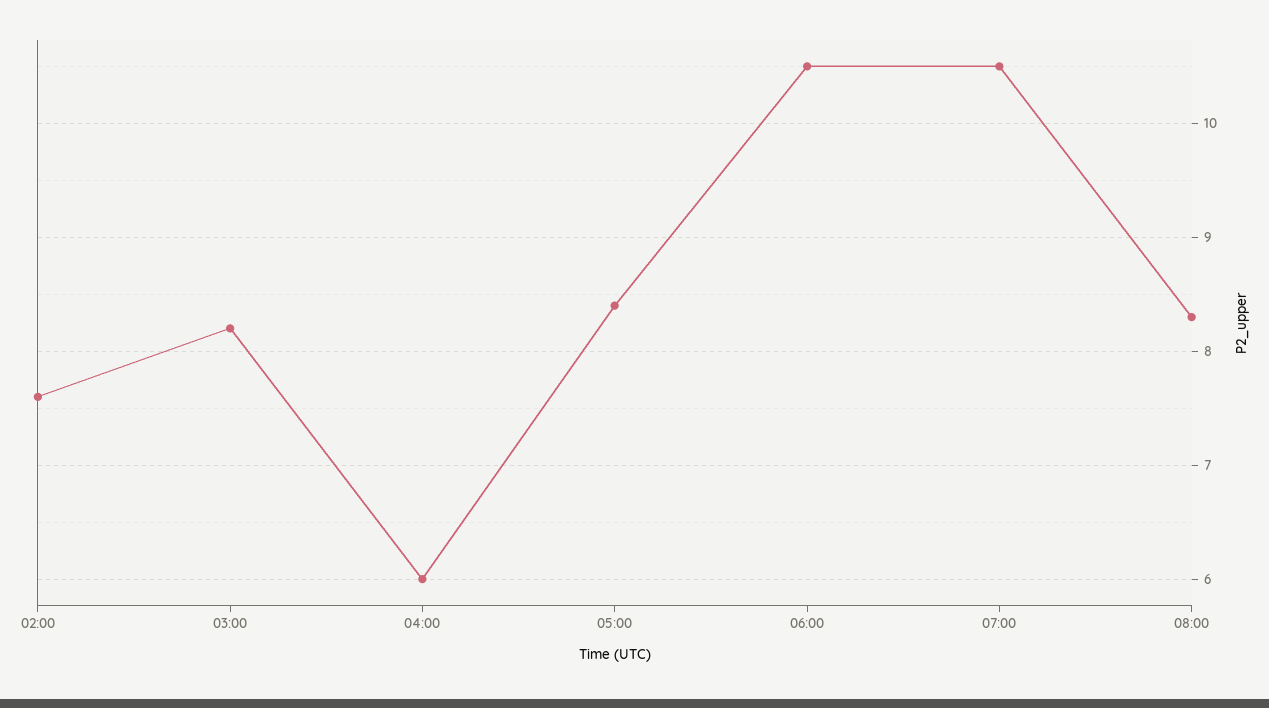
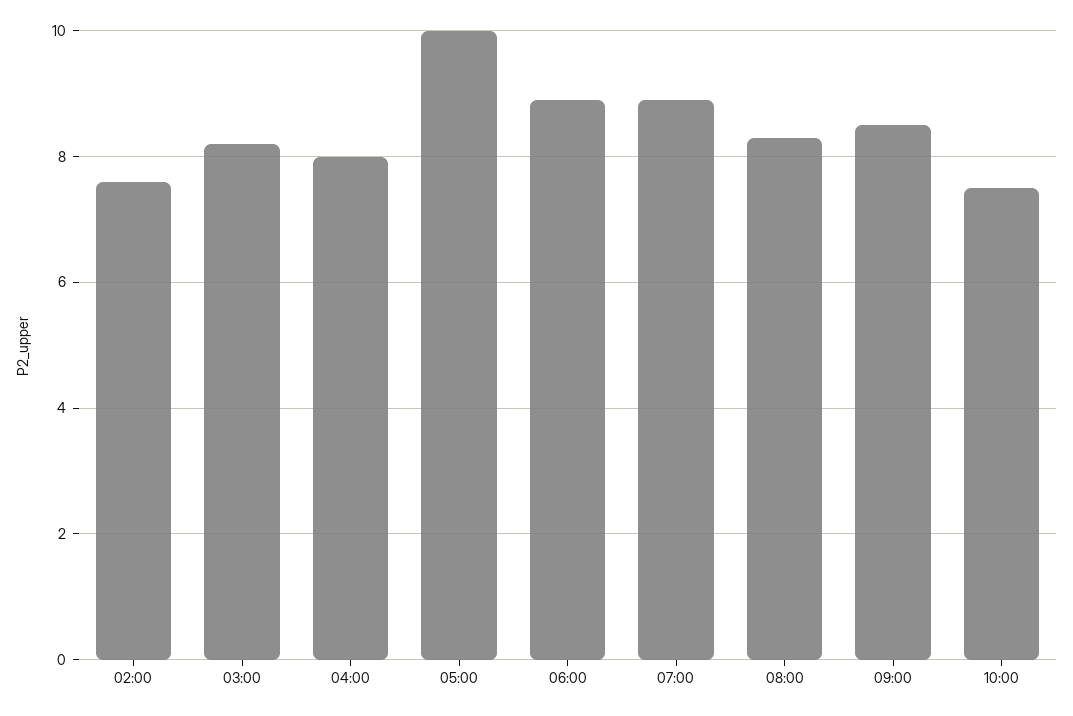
04:00: 6 -> 8
05:00: 8.4 -> 10
06:00: 10.5 -> 9
07:00: 10.5 -> 9
09:00: none -> 8.5
10:00: none -> 7.5

